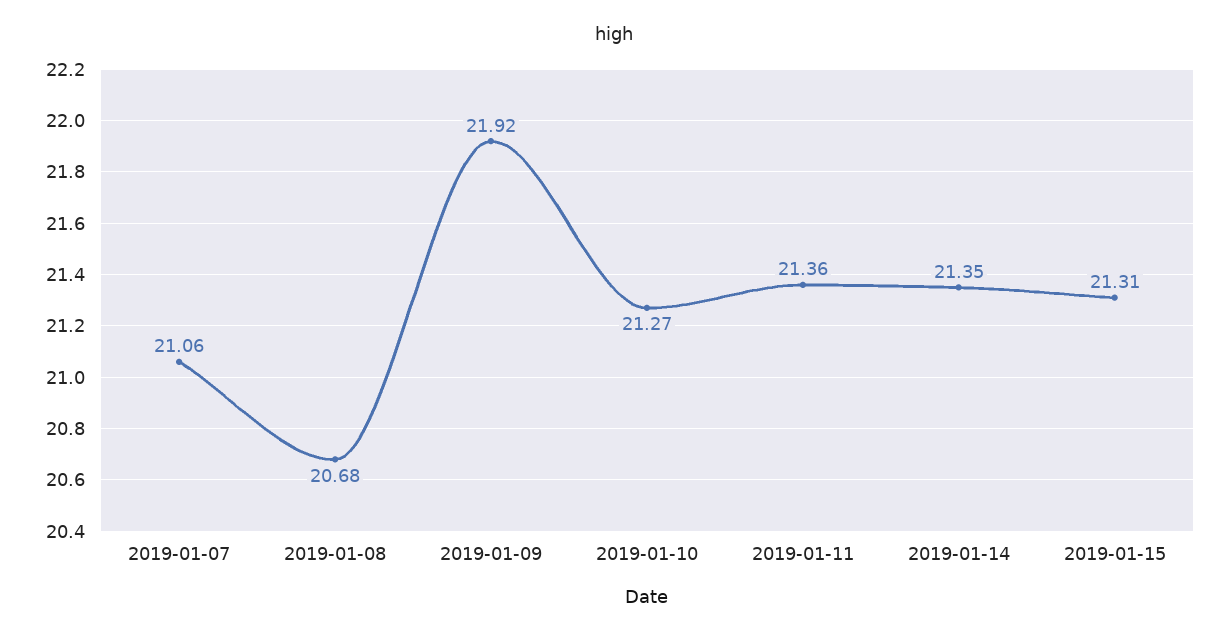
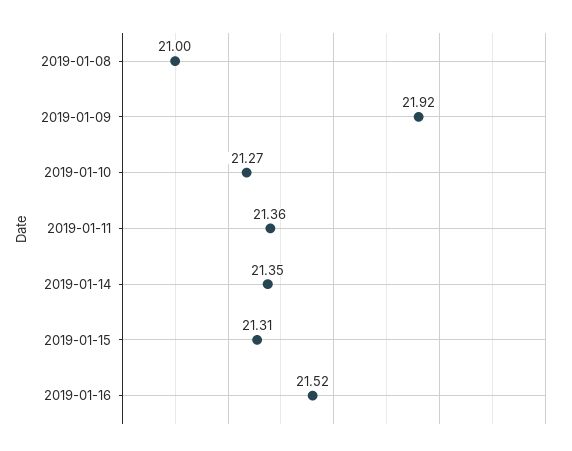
2019-01-07: 21.06 -> none
2019-01-08: 20.68 -> 21
2019-01-16: none -> 21.52

